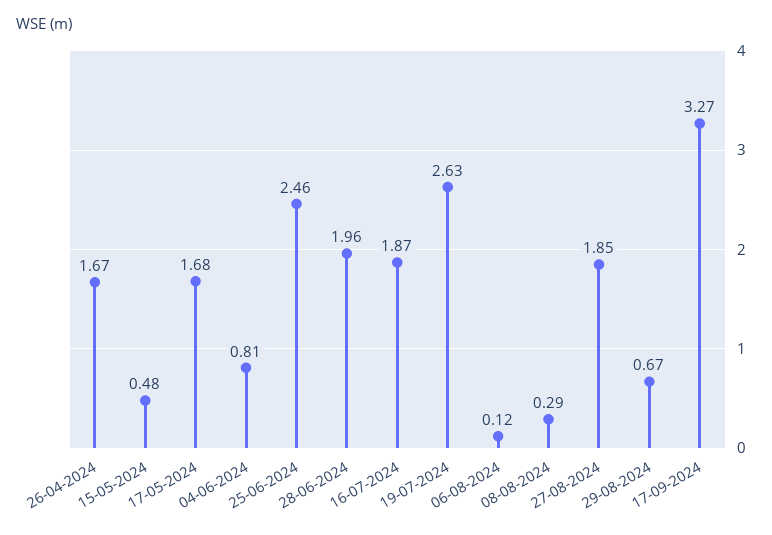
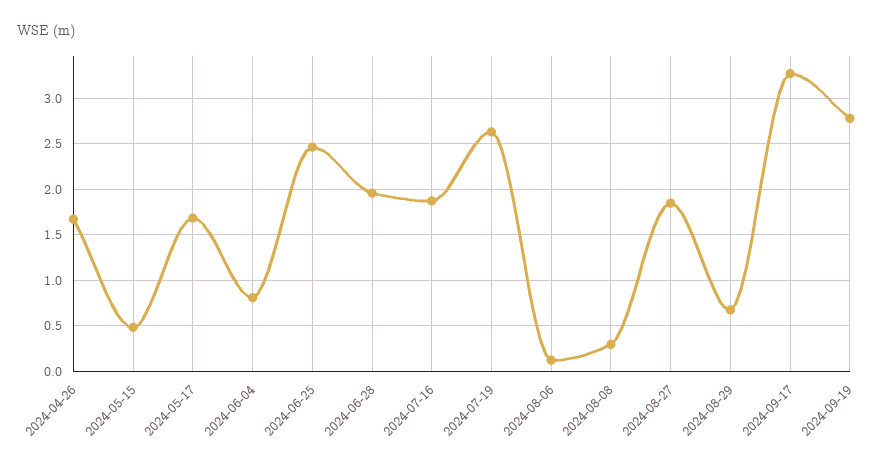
2024-09-19: none -> 2.8

